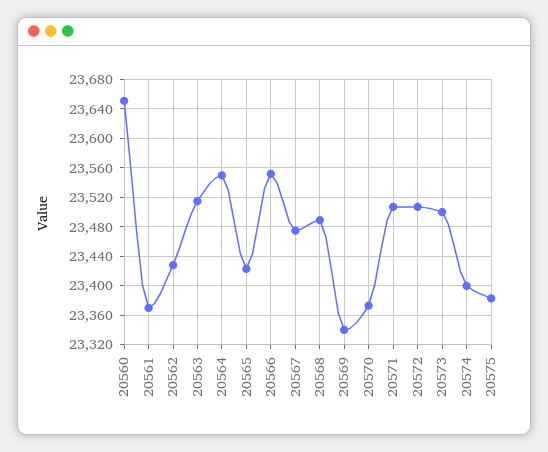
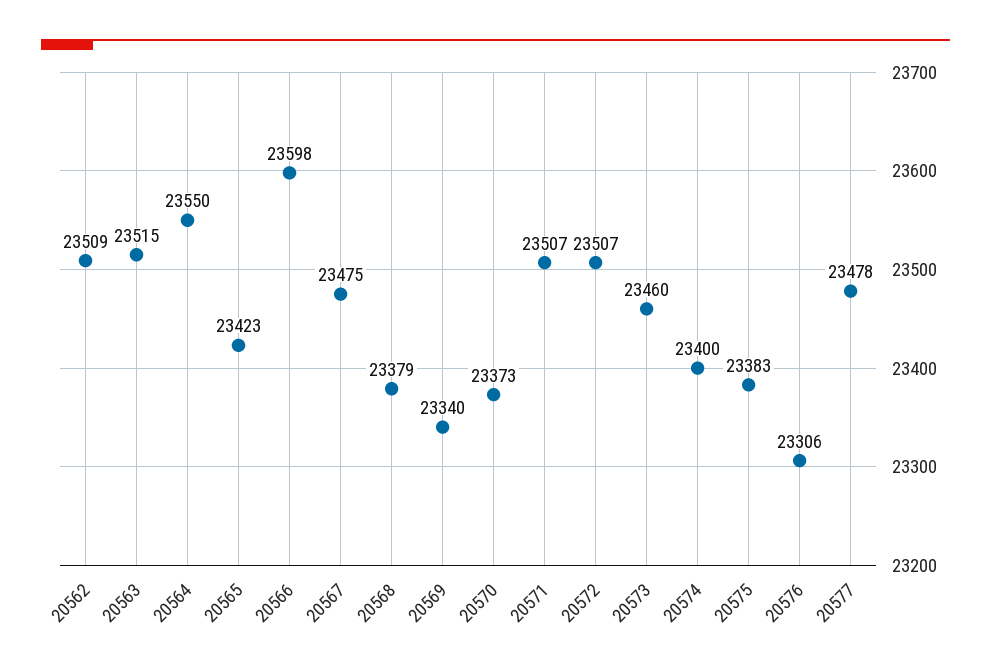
20560: 23650 -> none
20561: 23370 -> none
20562: 23430 -> 23509
20566: 23550 -> 23598
20568: 23490 -> 23379
20573: 23500 -> 23460
20576: none -> 23306
20577: none -> 23478

